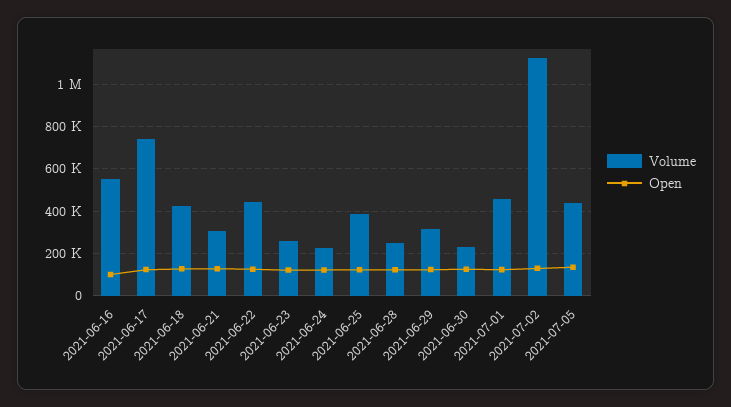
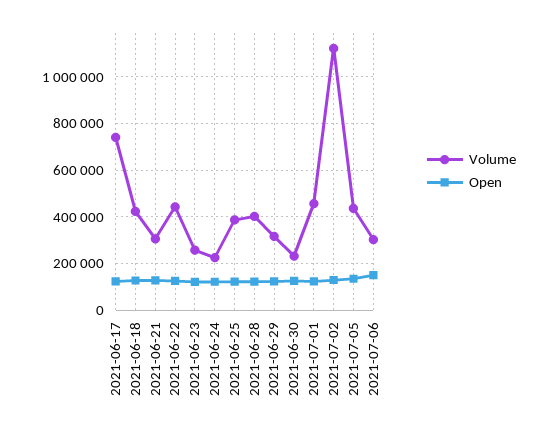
Volume, 2021-06-16: 550000 -> none
Open, 2021-06-16: 100000 -> none
Volume, 2021-06-28: 250000 -> 400000
Volume, 2021-07-06: none -> 300000
Open, 2021-07-06: none -> 150000

